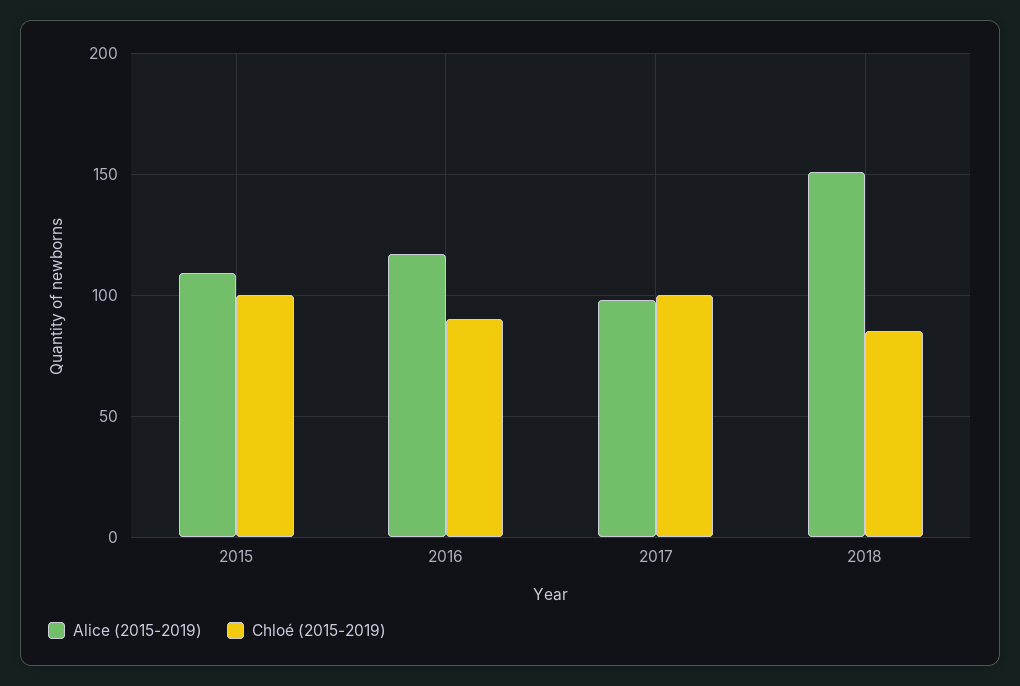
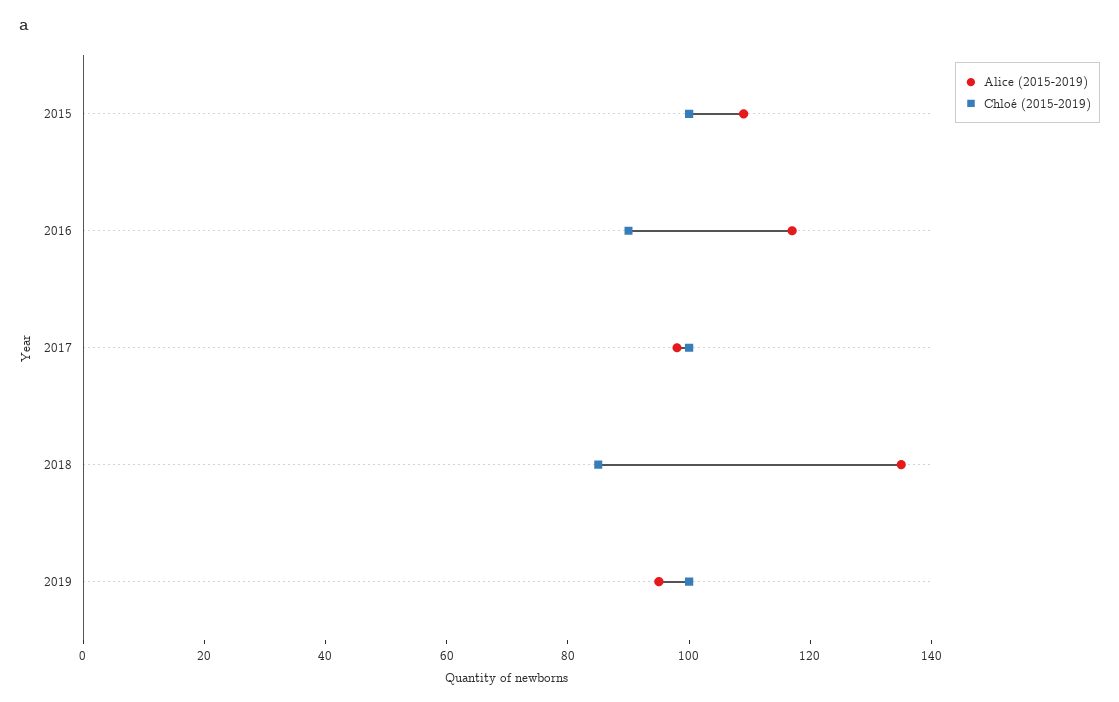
Alice (2015-2019), 2018: 150 -> 135
Alice (2015-2019), 2019: none -> 95
Chloé (2015-2019), 2019: none -> 100

